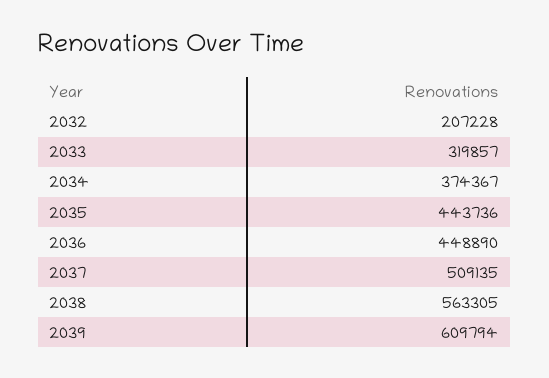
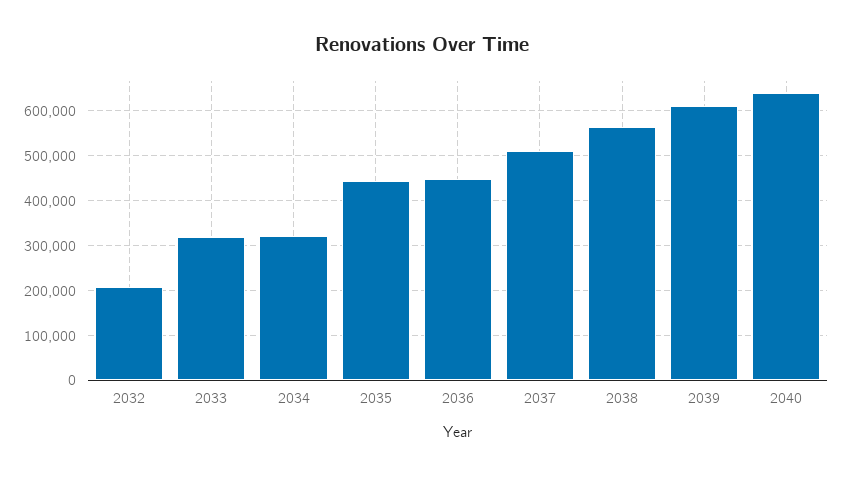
2034: 374367 -> 320000
2040: none -> 640000

